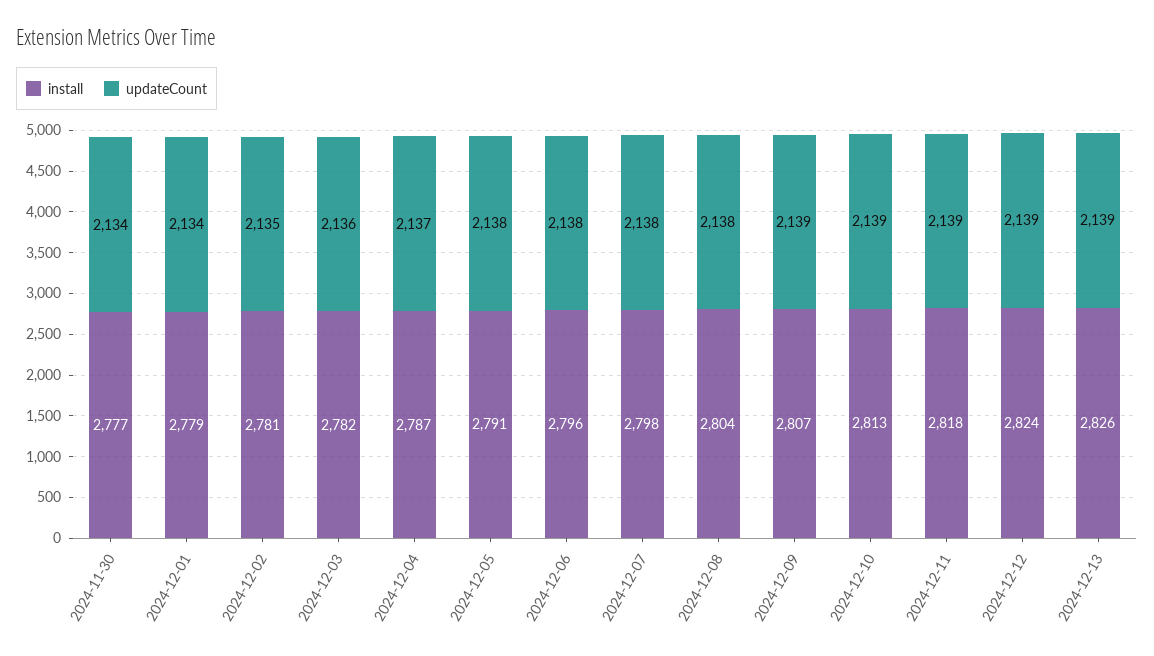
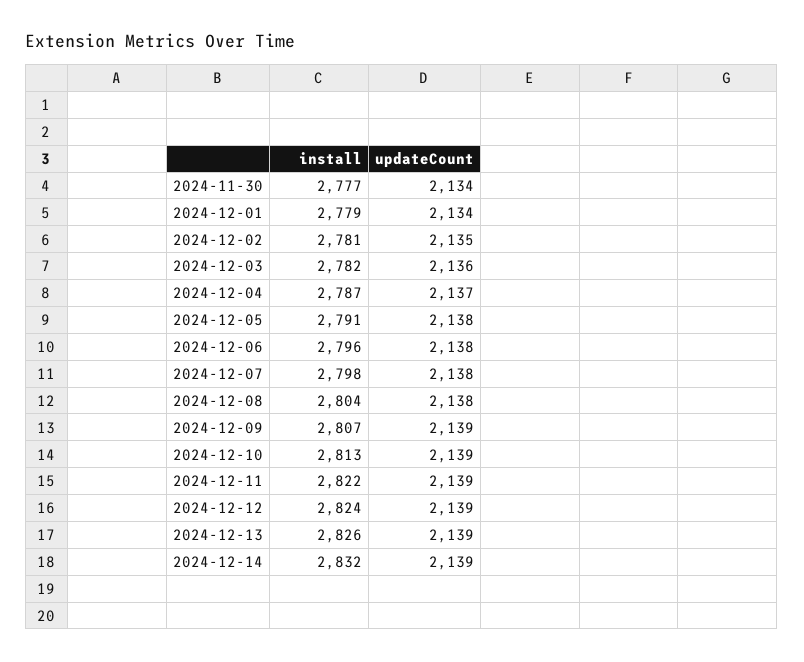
install, 2024-12-11: 2818 -> 2822
install, 2024-12-14: none -> 2832
updateCount, 2024-12-14: none -> 2139

